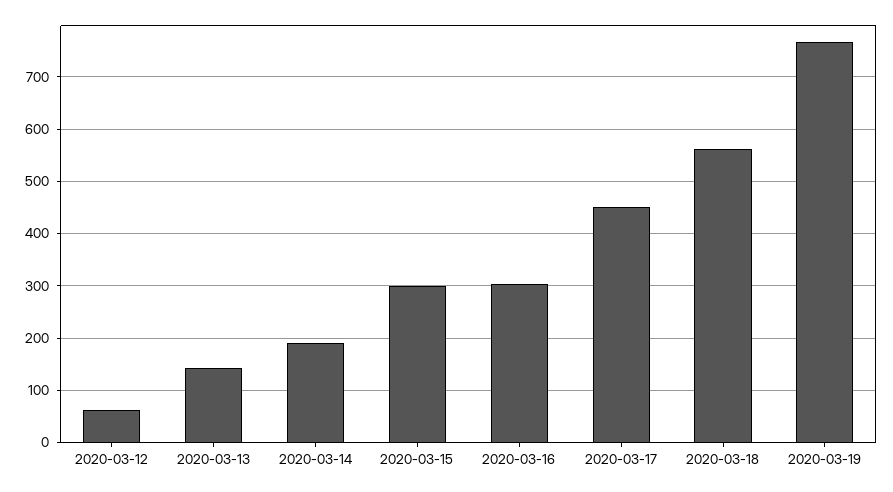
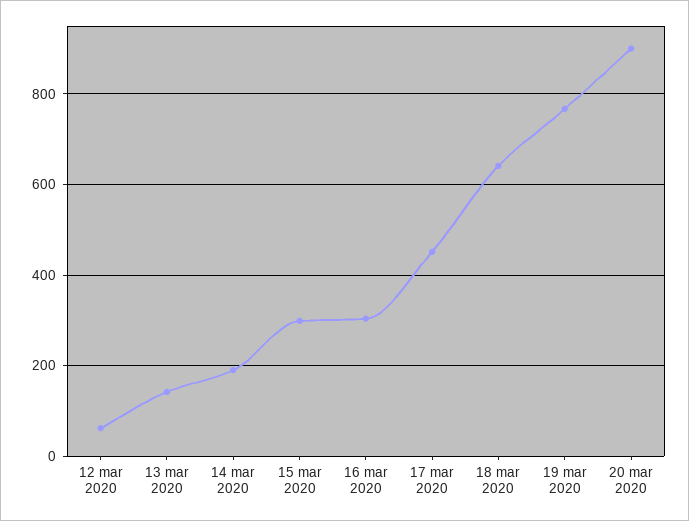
2020-03-18: 560 -> 640
20 mar 2020: none -> 900

